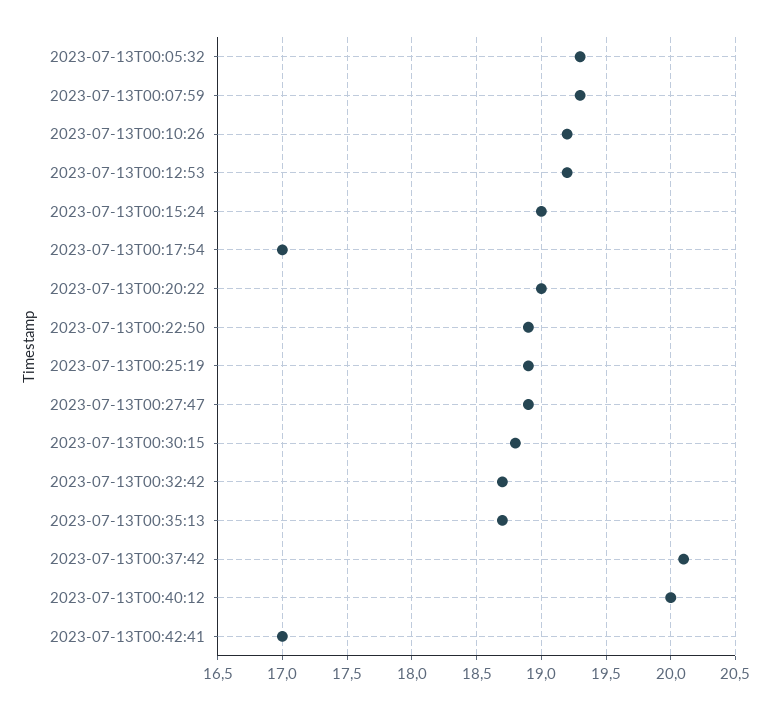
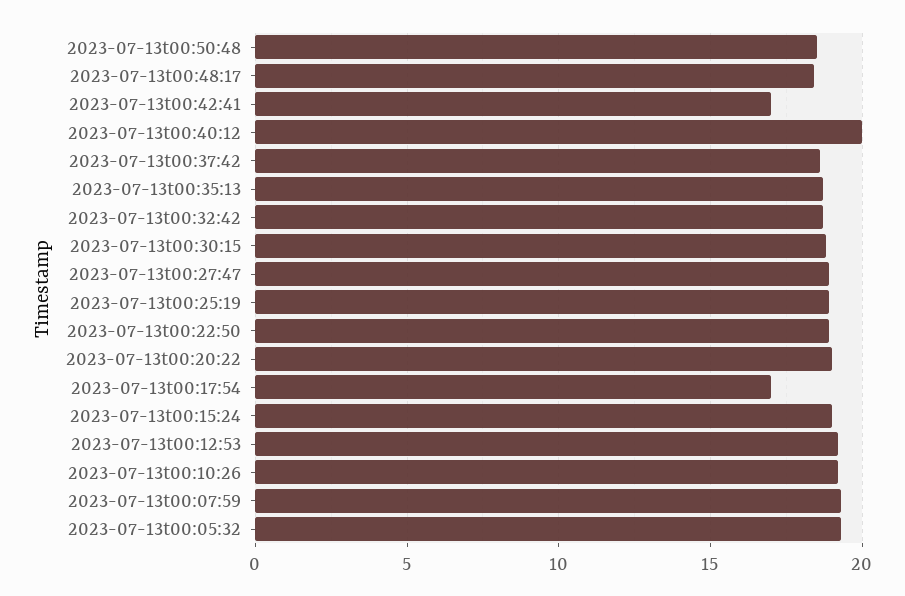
2023-07-13T00:37:42: 20.1 -> 18.5
2023-07-13t00:50:48: none -> 18.5
2023-07-13t00:48:17: none -> 18.5

